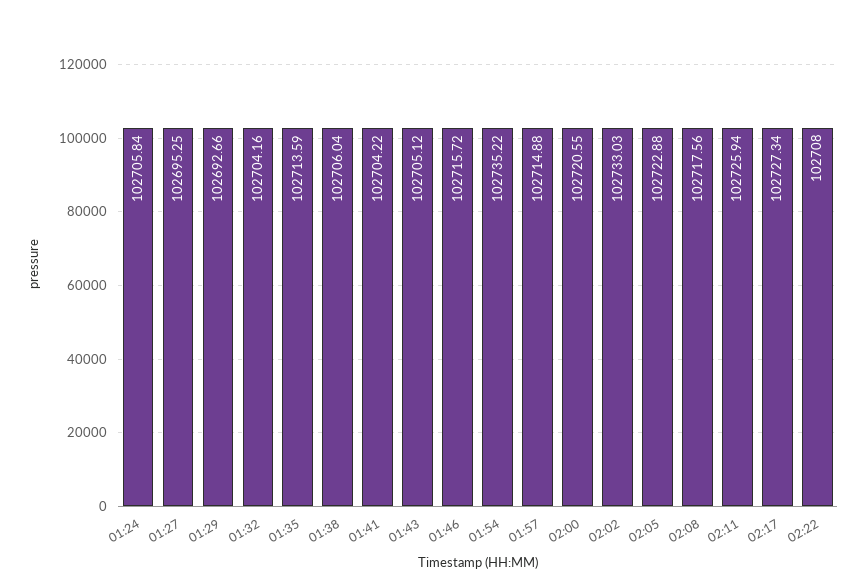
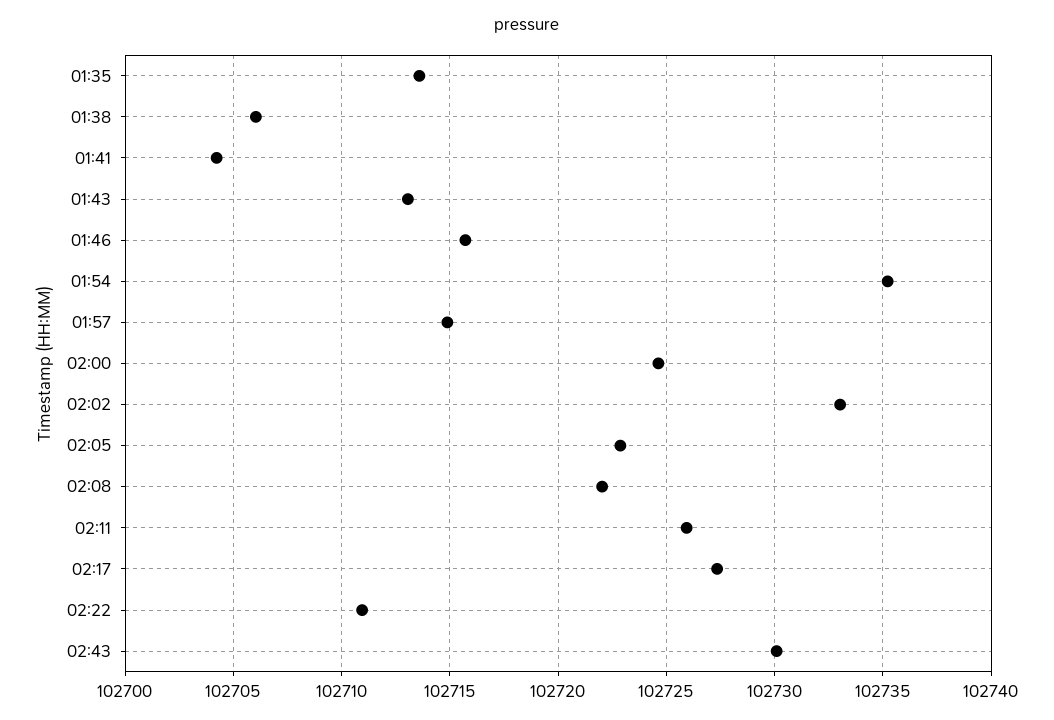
01:24: 102705.84 -> none
01:27: 102695.25 -> none
01:29: 102692.66 -> none
01:32: 102704.16 -> none
01:43: 102705.12 -> 102713
02:00: 102720.55 -> 102724.5
02:08: 102717.56 -> 102722
02:22: 102708 -> 102711
02:43: none -> 102730

